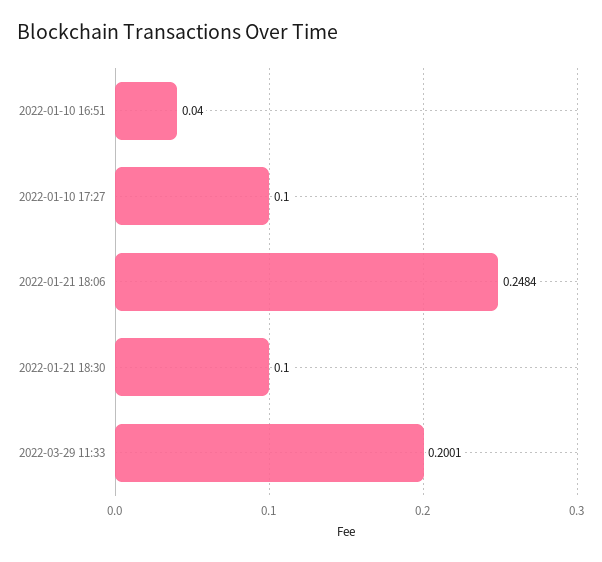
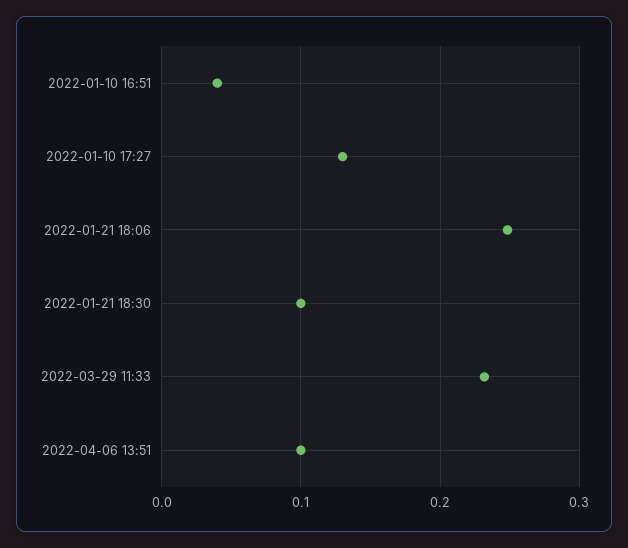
2022-01-10 17:27: 0.1 -> 0.13
2022-03-29 11:33: 0.2001 -> 0.23
2022-04-06 13:51: none -> 0.1

